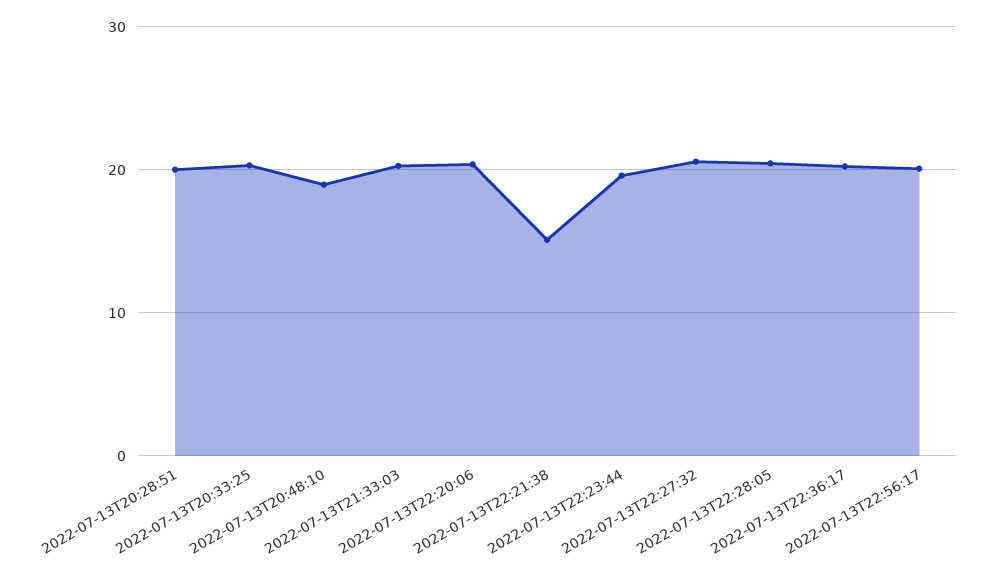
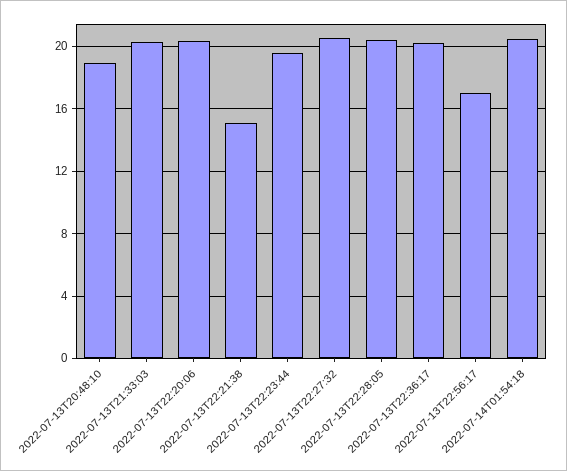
2022-07-13T20:28:51: 20 -> none
2022-07-13T20:33:25: 20 -> none
2022-07-13T22:56:17: 20 -> 17
2022-07-14T01:54:18: none -> 20.5

